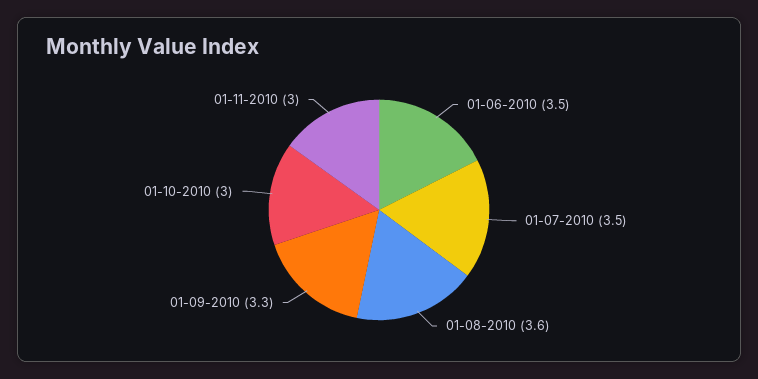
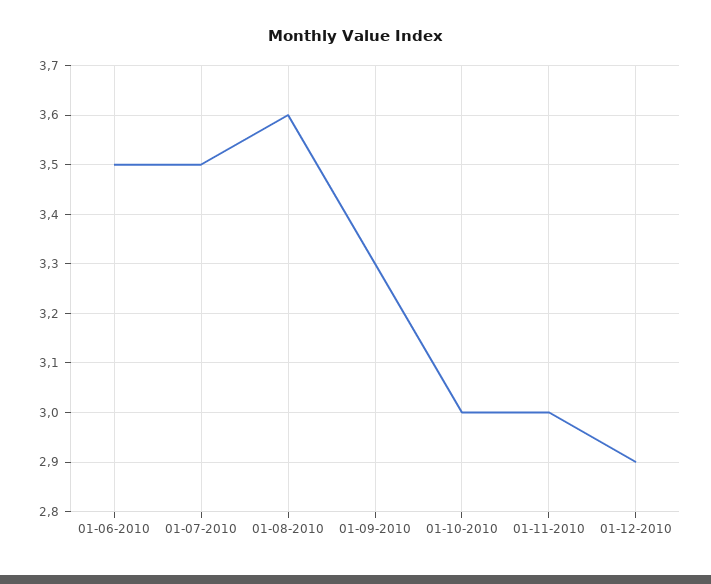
01-12-2010: none -> 2.9

